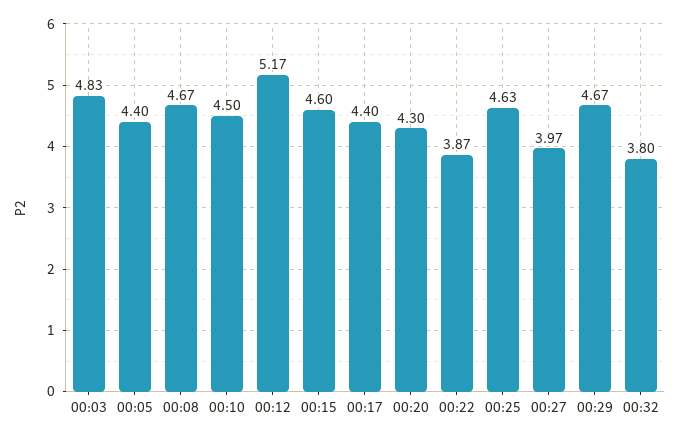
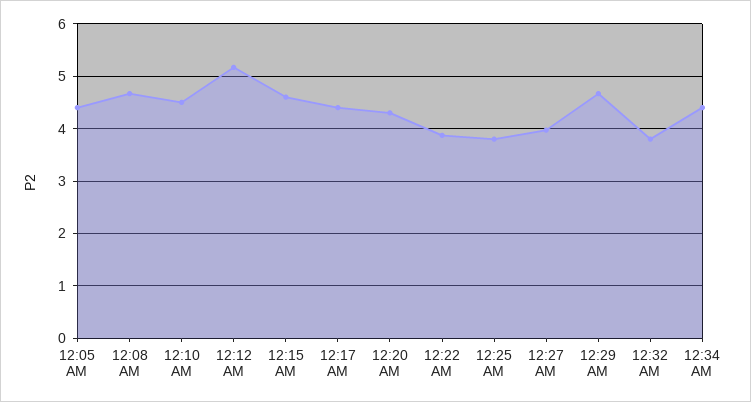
00:03: 4.83 -> none
00:25: 4.63 -> 3.8
12:34 AM: none -> 4.4

